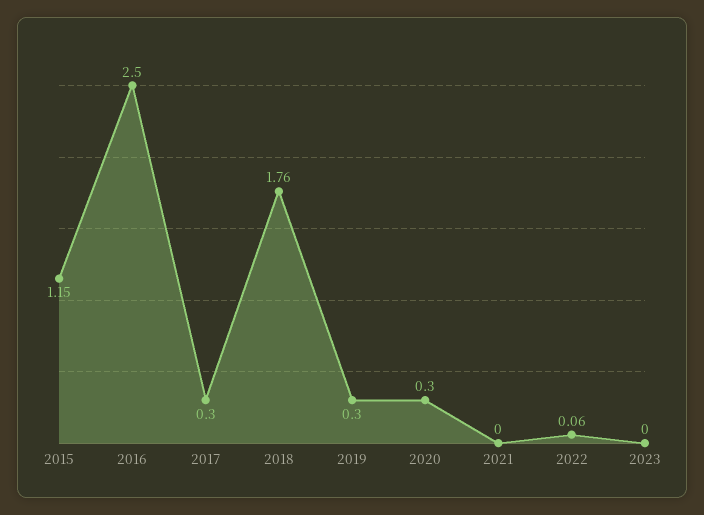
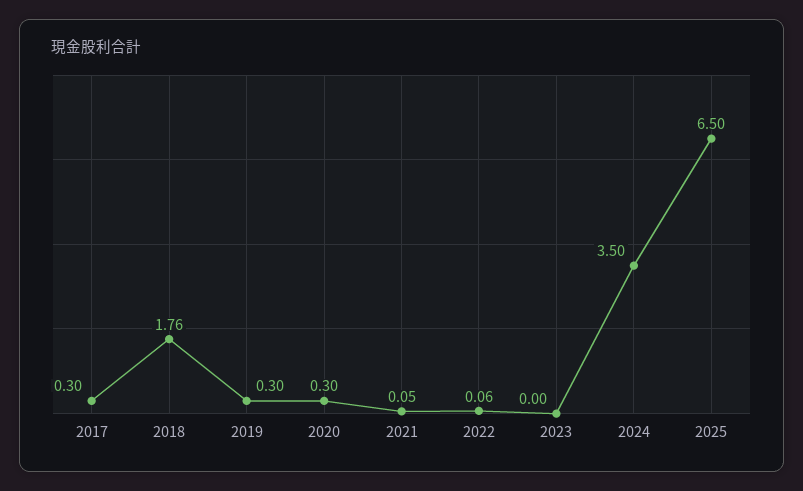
2015: 1.15 -> none
2016: 2.5 -> none
2021: 0 -> 0.05
2024: none -> 3.5
2025: none -> 6.5

